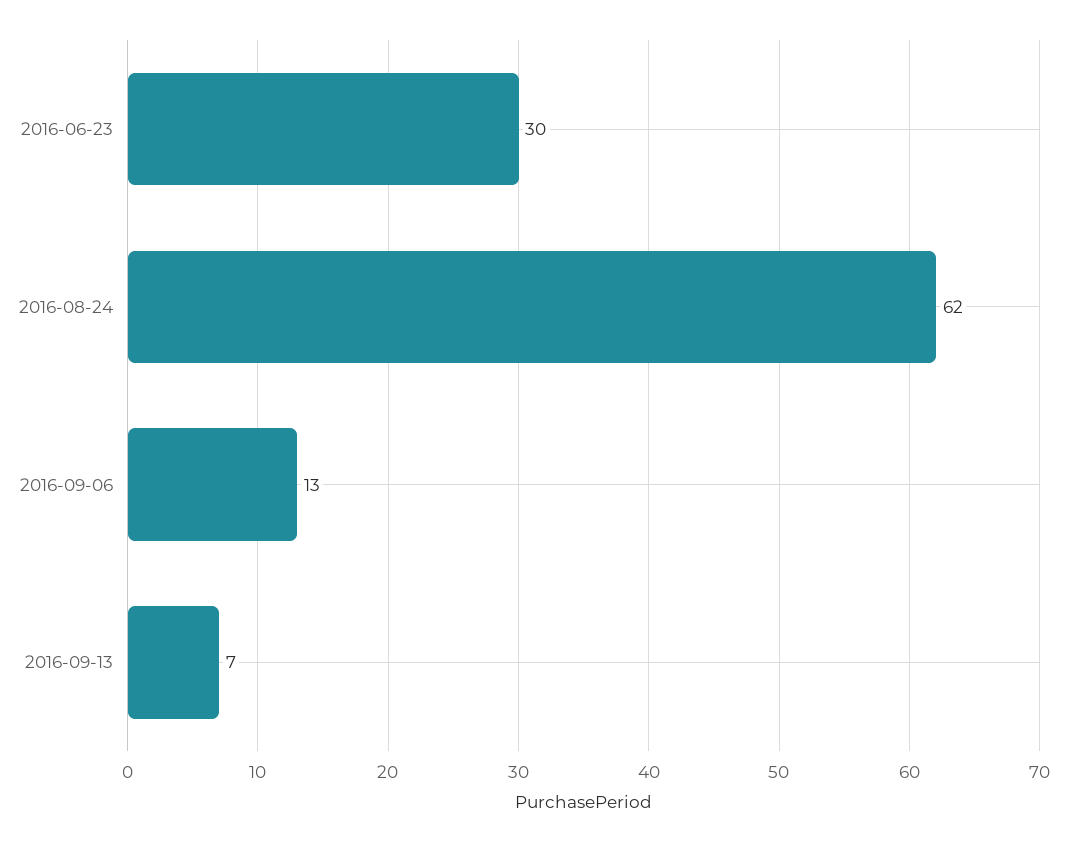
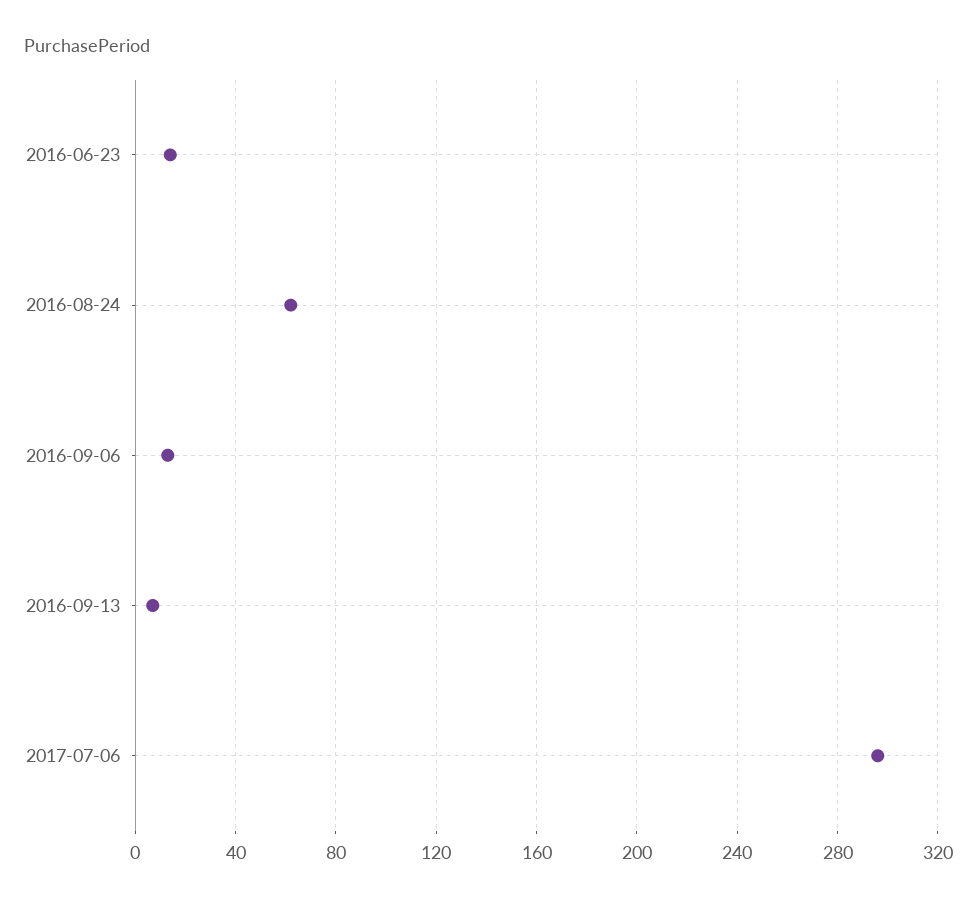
2016-06-23: 30 -> 15
2017-07-06: none -> 295

